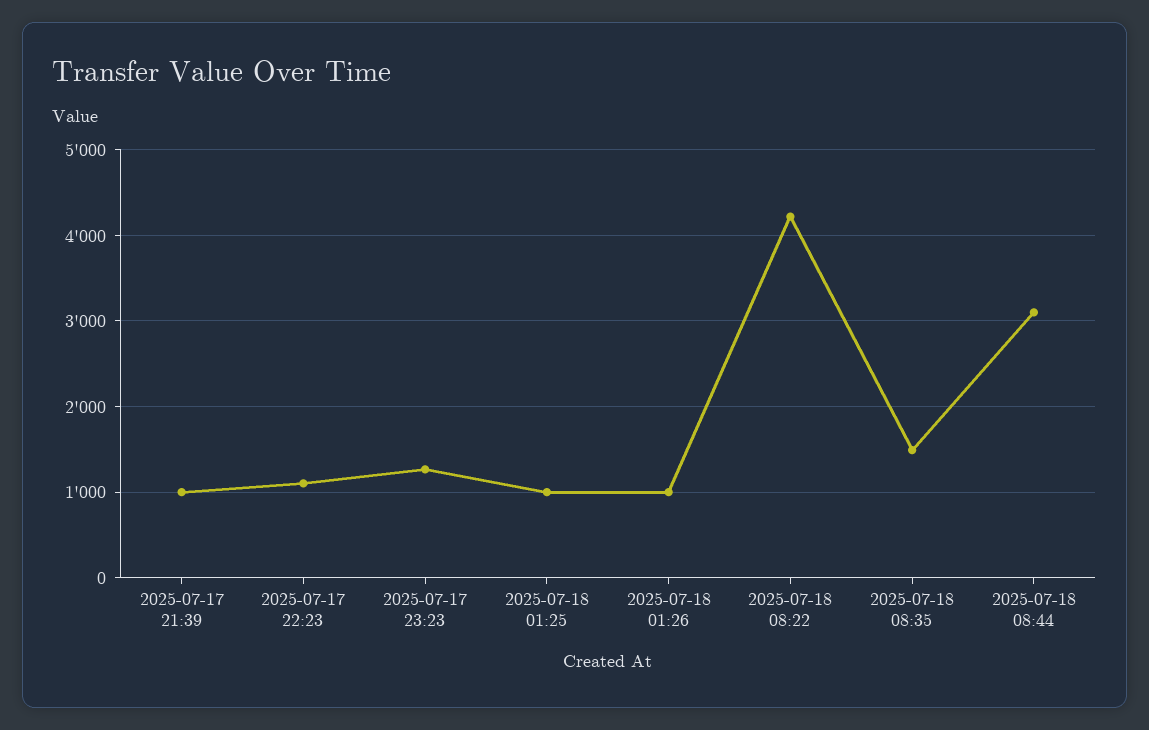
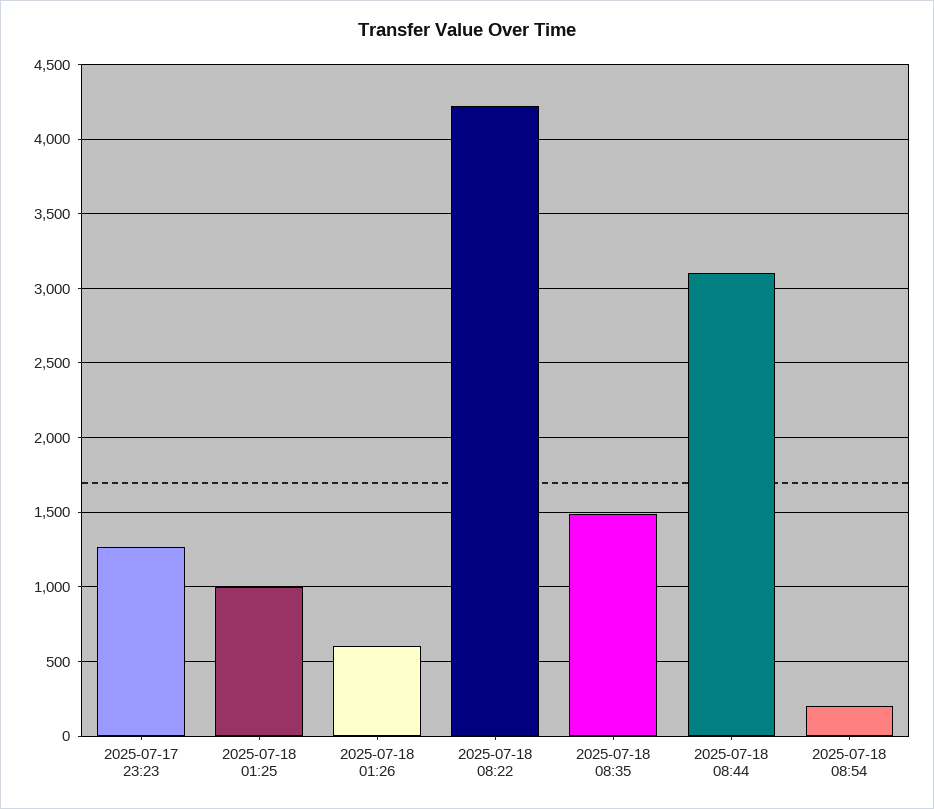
2025-07-17 21:39: 1000 -> none
2025-07-17 22:23: 1100 -> none
2025-07-18 01:26: 1000 -> 600
2025-07-18 08:54: none -> 200

